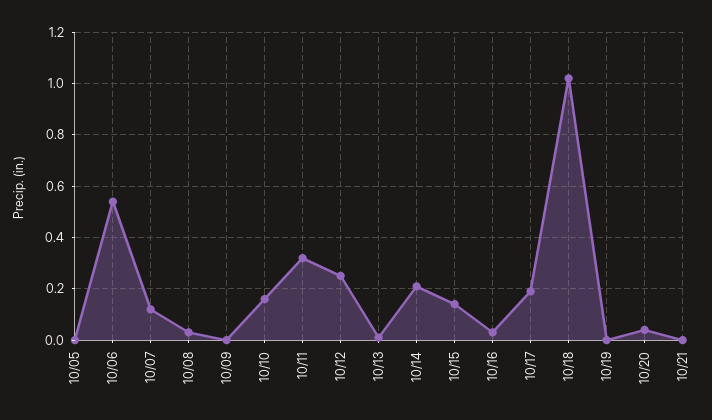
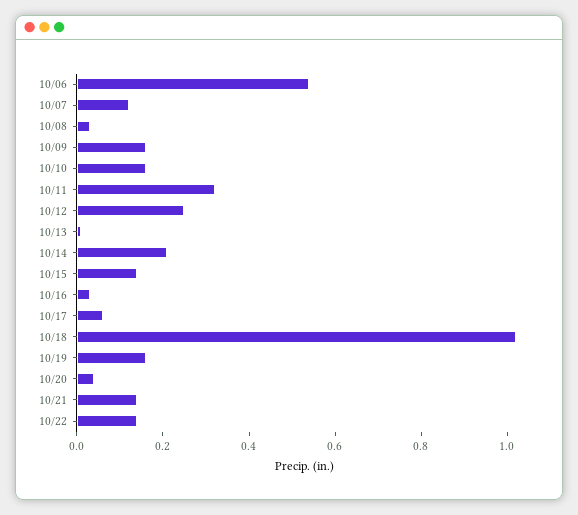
10/05: 0 -> none
10/09: 0 -> 0.15
10/17: 0.2 -> 0.05
10/19: 0 -> 0.15
10/21: 0 -> 0.15
10/22: none -> 0.15

